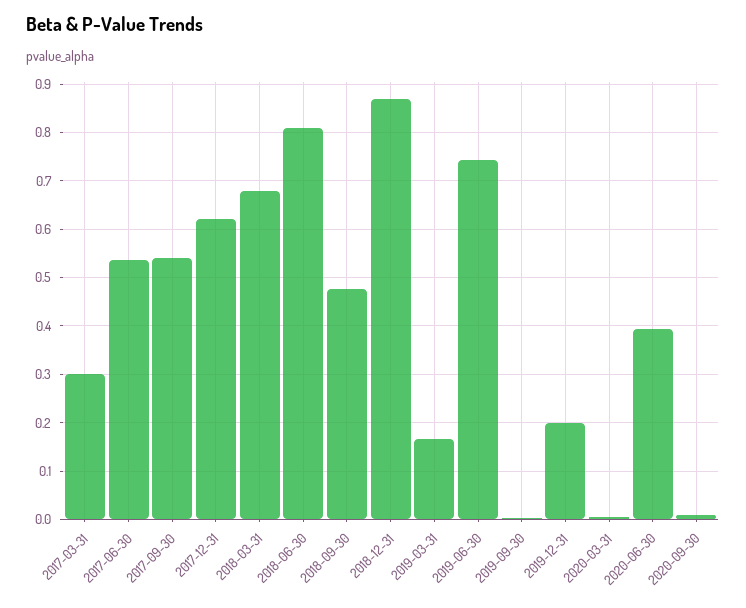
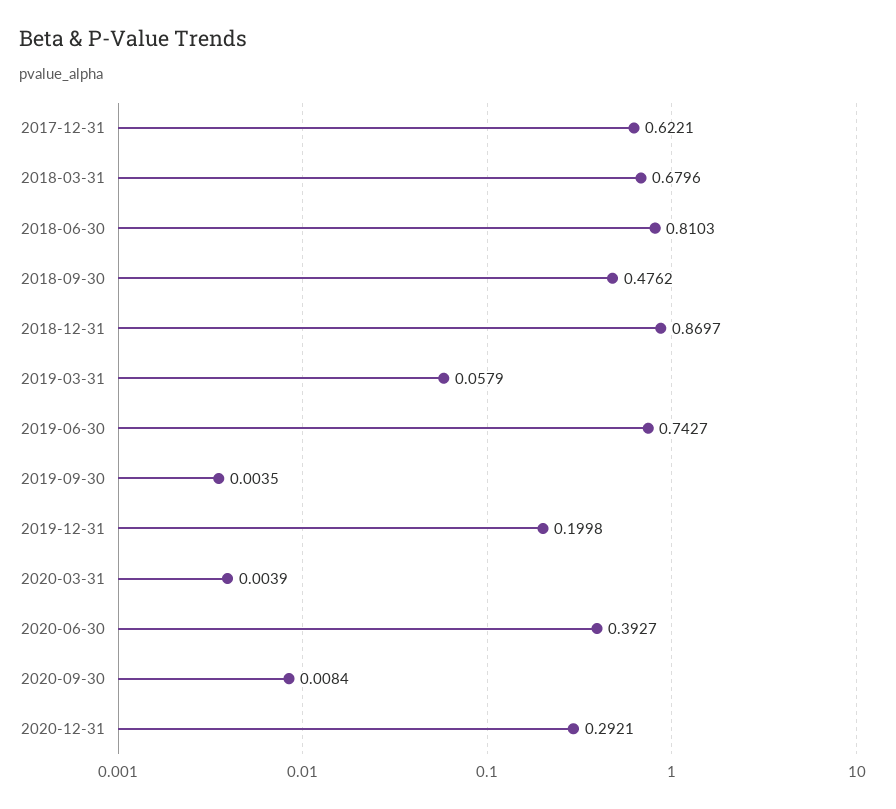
2017-03-31: 0.3 -> none
2017-06-30: 0.54 -> none
2017-09-30: 0.54 -> none
2019-03-31: 0.16 -> 0.0579
2020-12-31: none -> 0.2921

